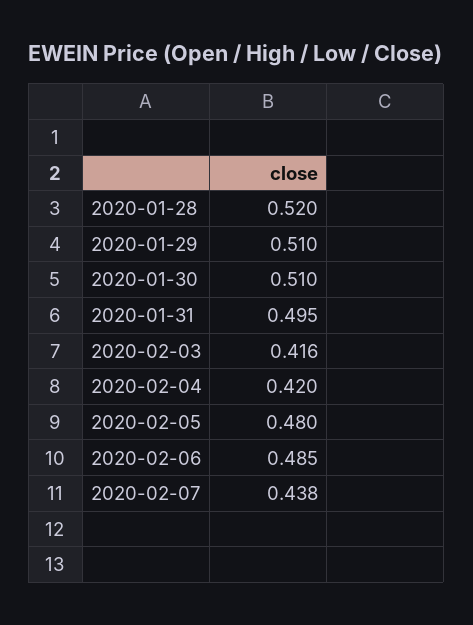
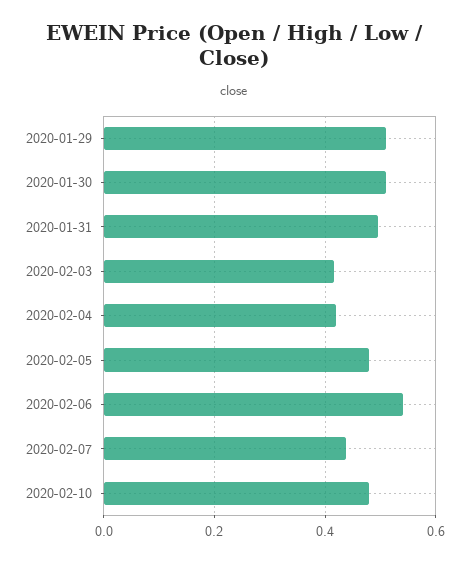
2020-01-28: 0.52 -> none
2020-02-06: 0.485 -> 0.54
2020-02-10: none -> 0.48

